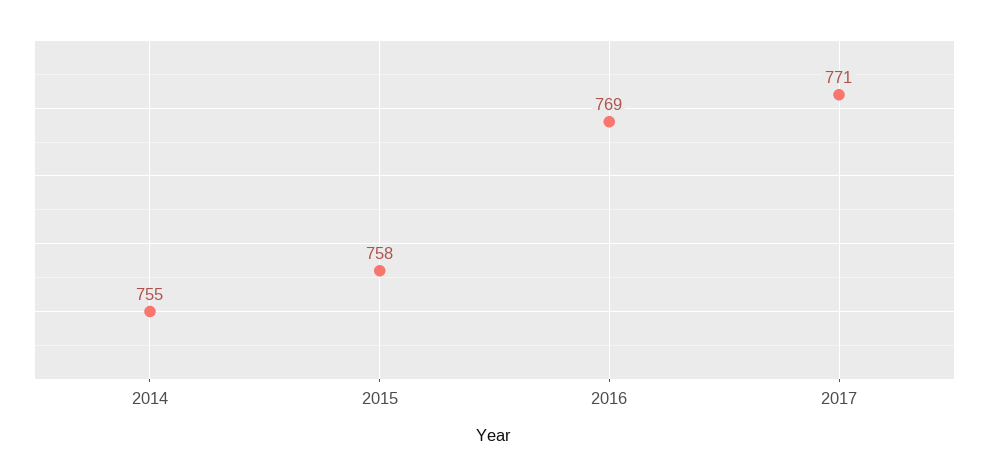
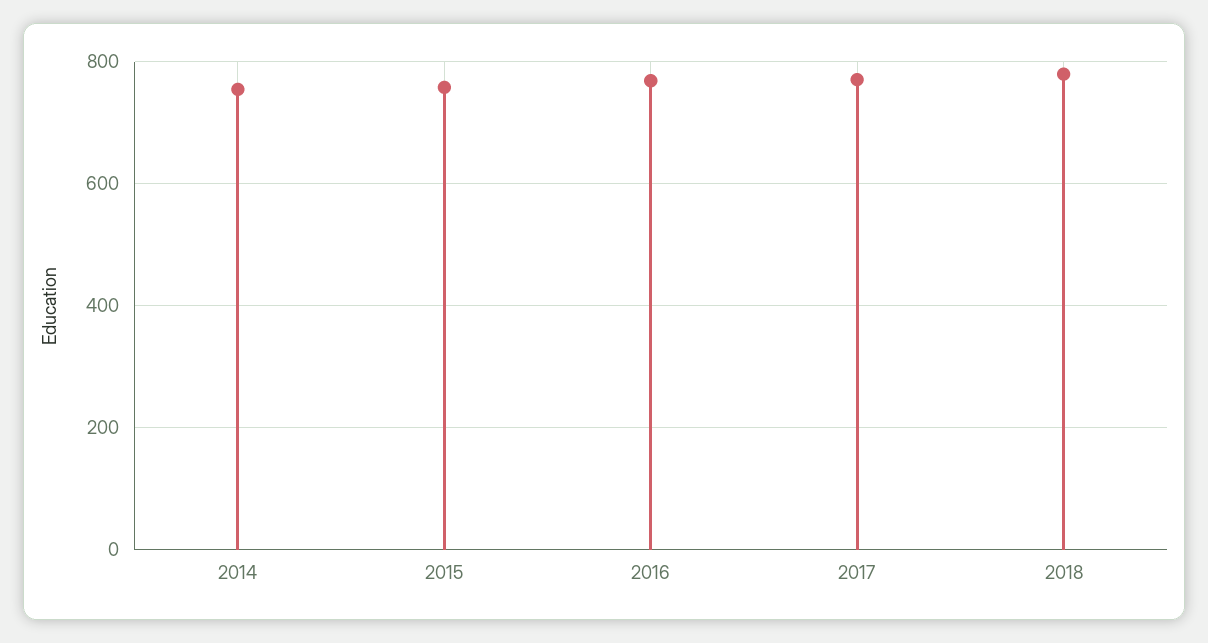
2018: none -> 780

